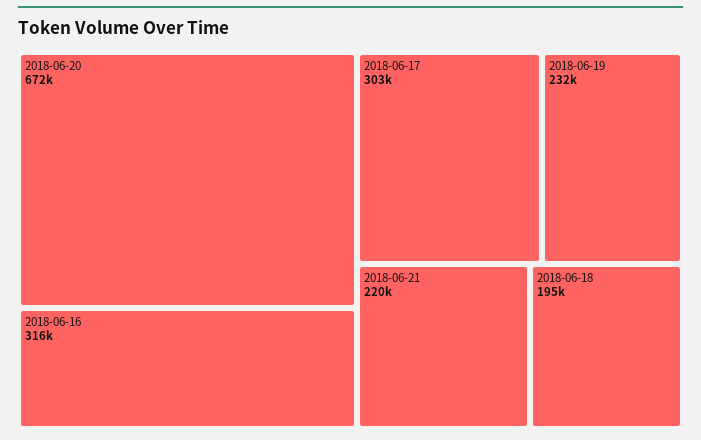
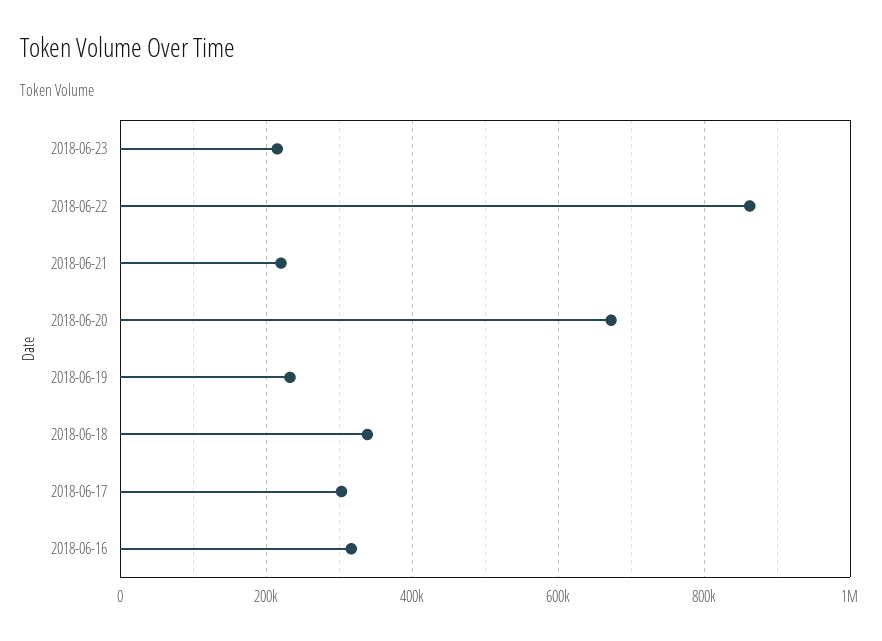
2018-06-18: 195000 -> 340000
2018-06-23: none -> 220000
2018-06-22: none -> 860000

